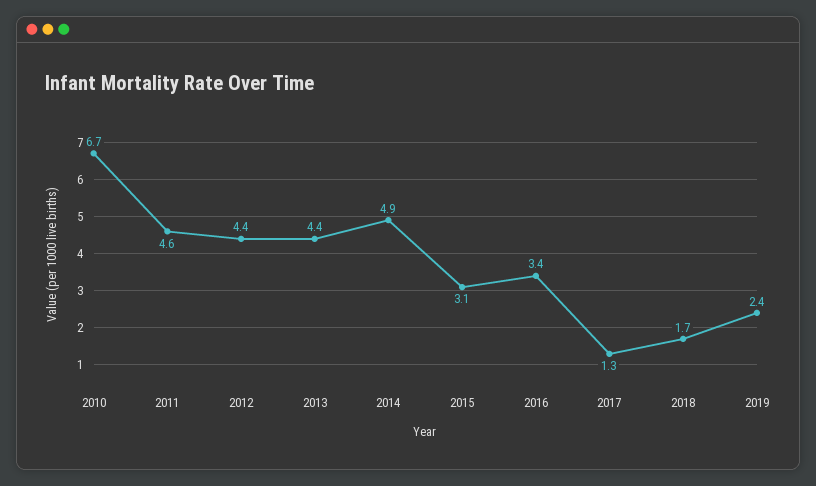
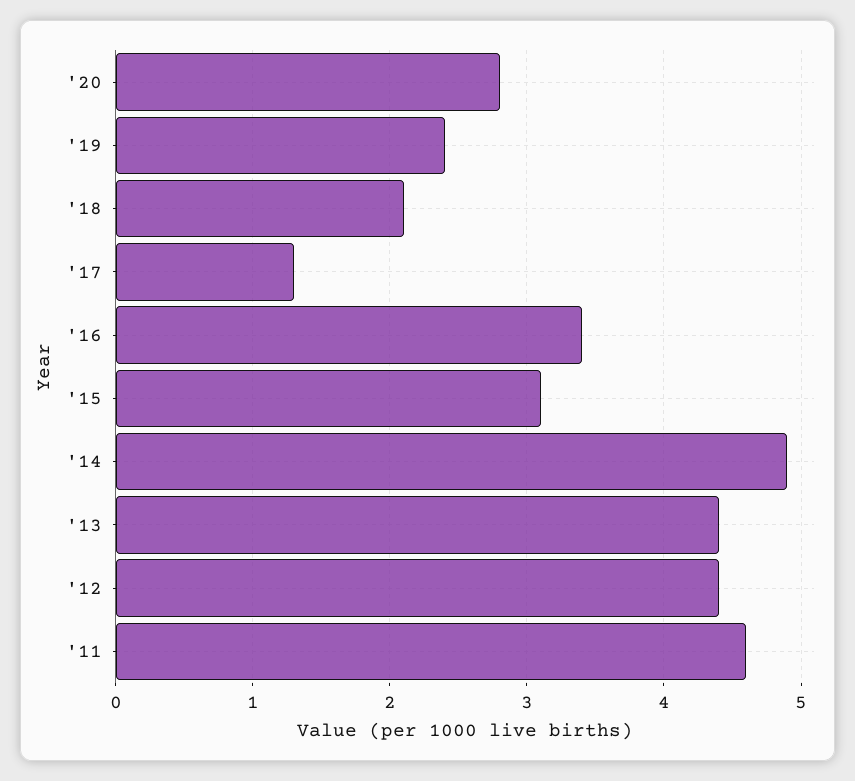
2010: 6.7 -> none
2018: 1.7 -> 2.1
'20: none -> 2.8

